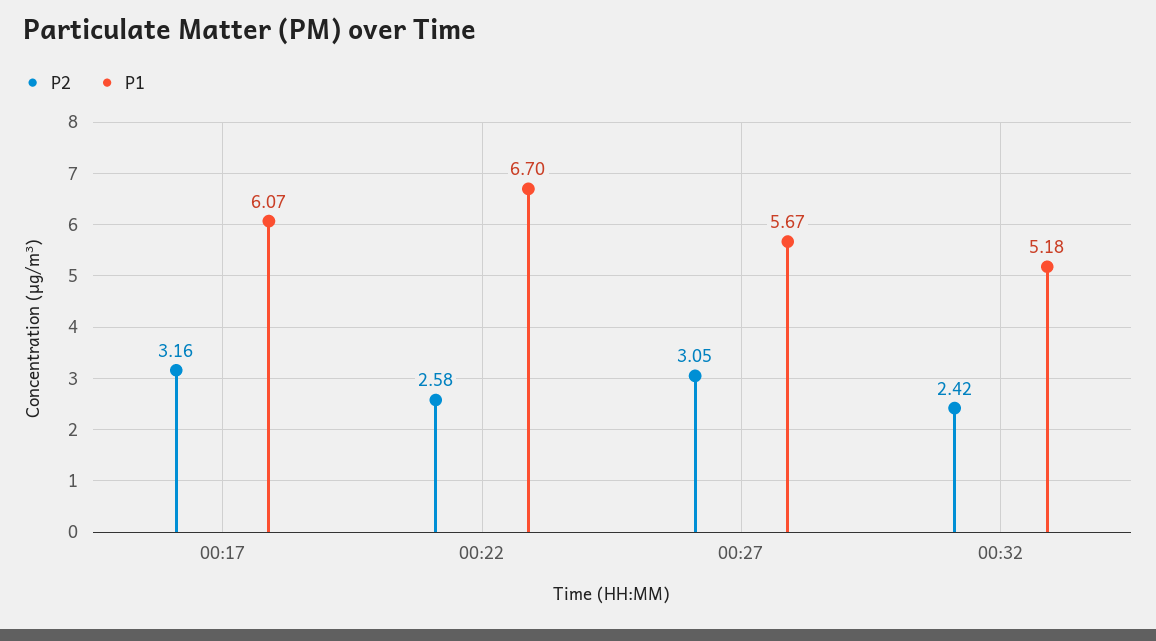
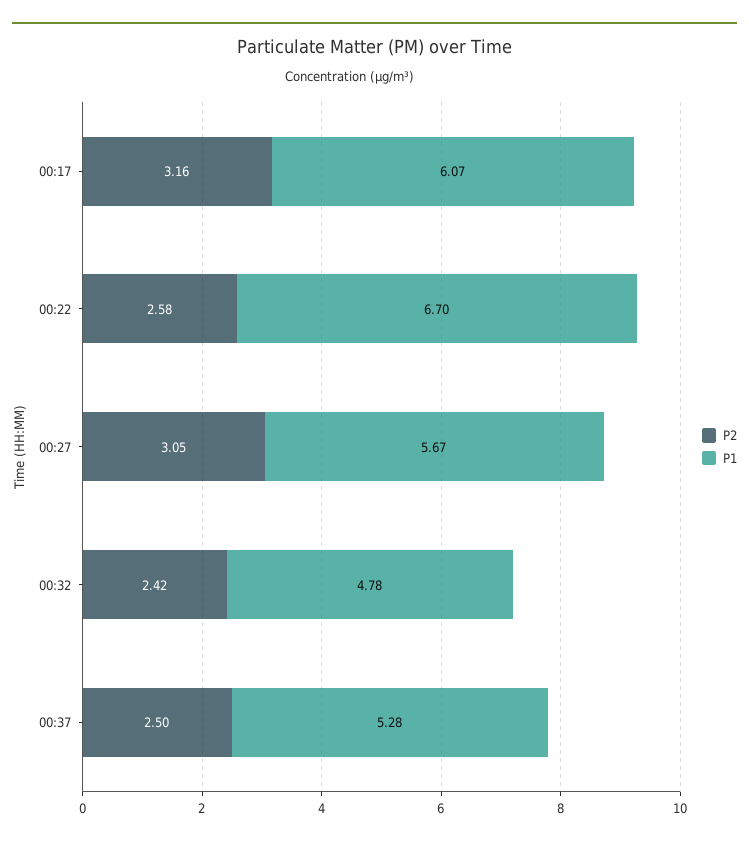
P1, 00:32: 5.18 -> 4.78
P2, 00:37: none -> 2.5
P1, 00:37: none -> 5.28

